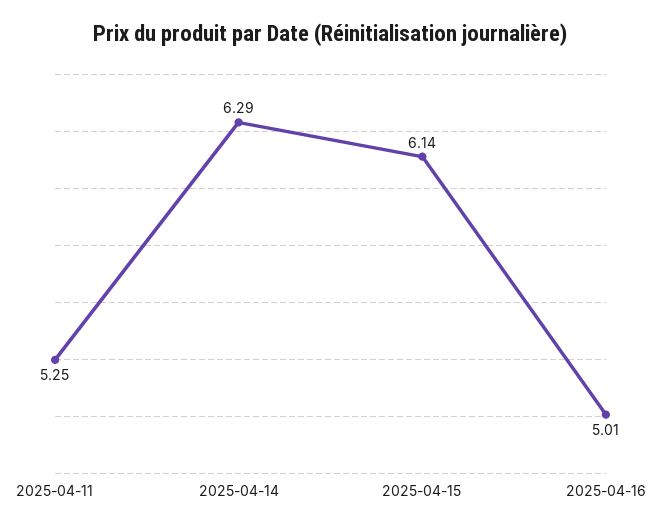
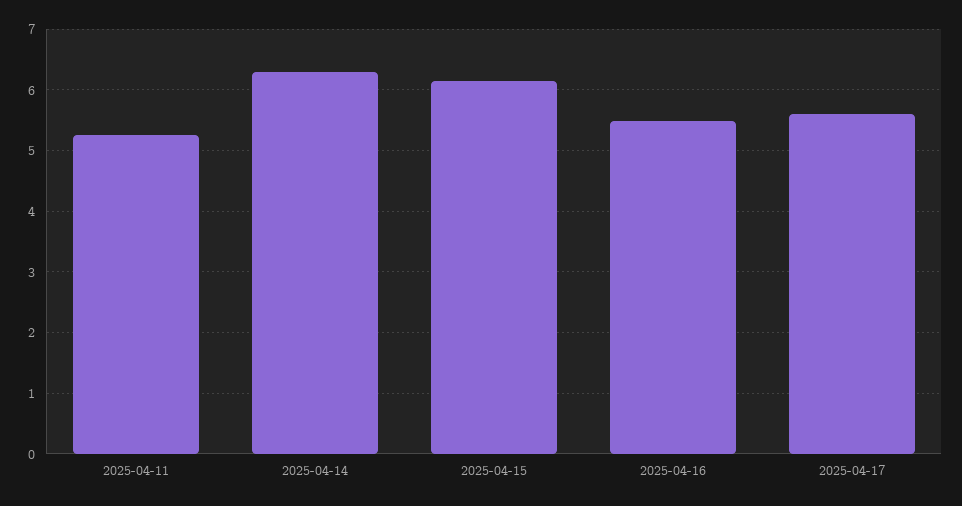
2025-04-16: 5.01 -> 5.5
2025-04-17: none -> 5.6

